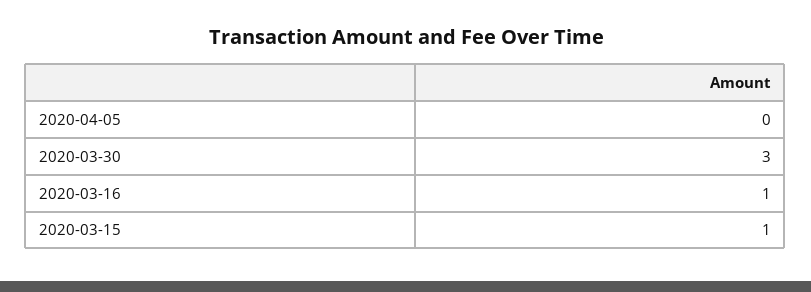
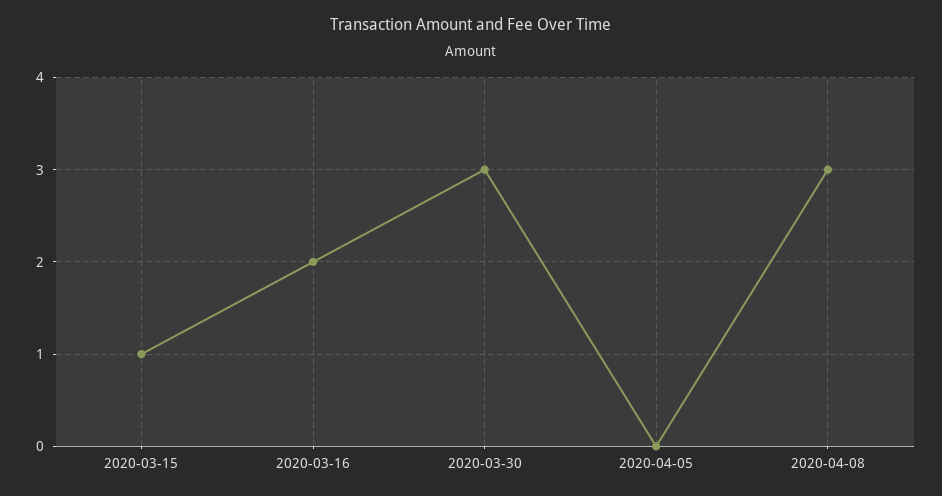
2020-03-16: 1 -> 2
2020-04-08: none -> 3

